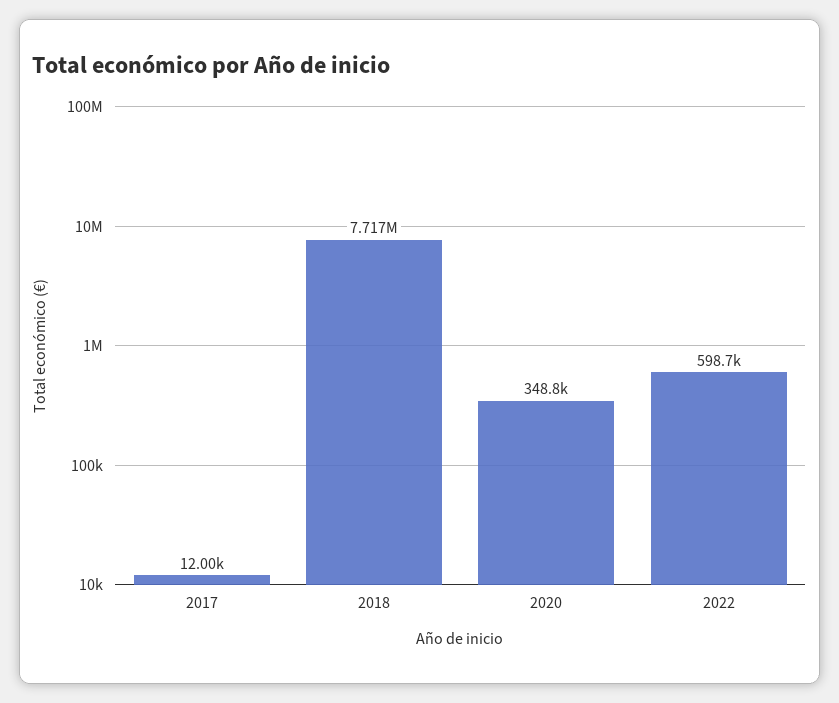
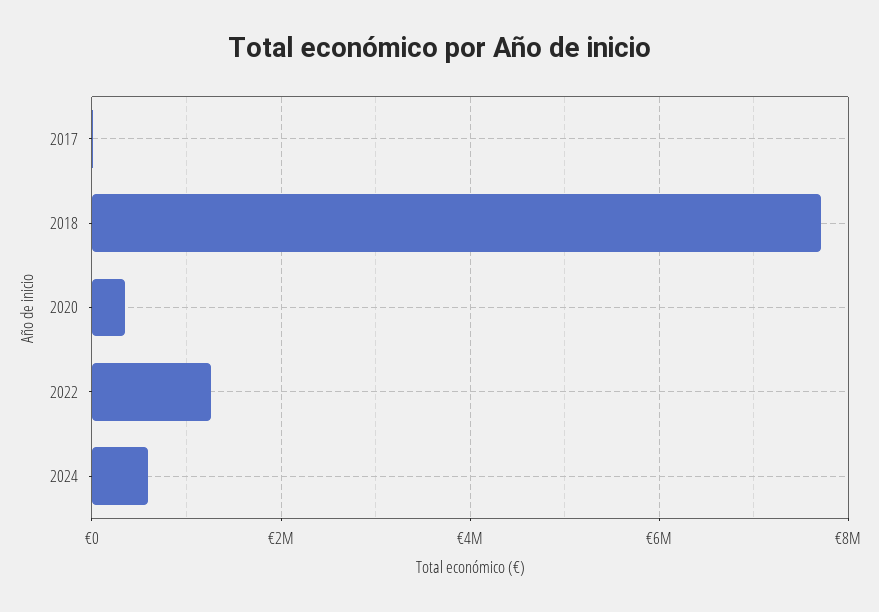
2022: 598700 -> 1200000
2024: none -> 600000

